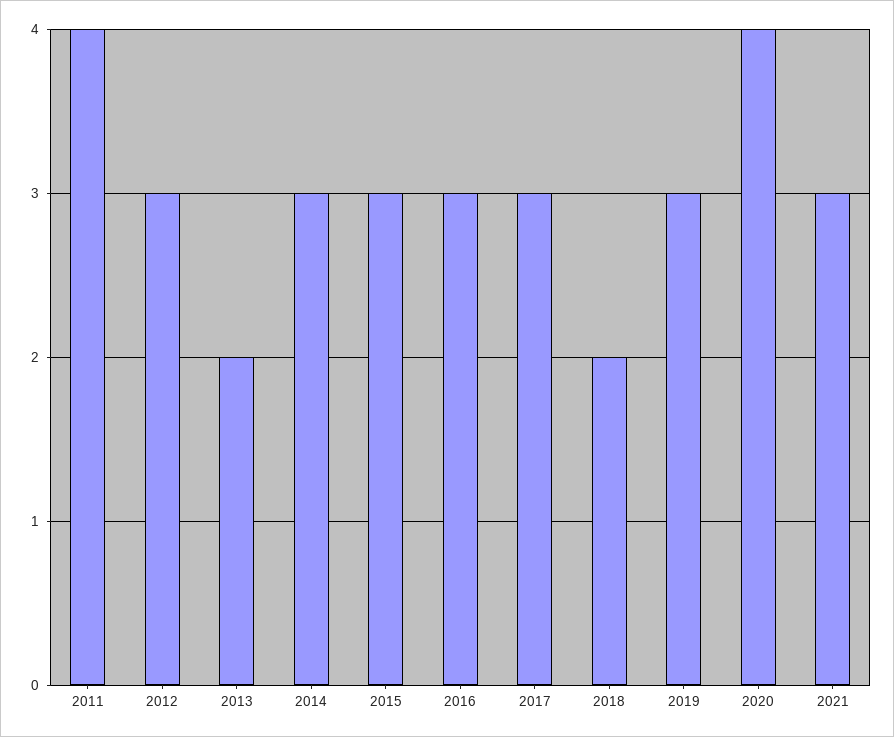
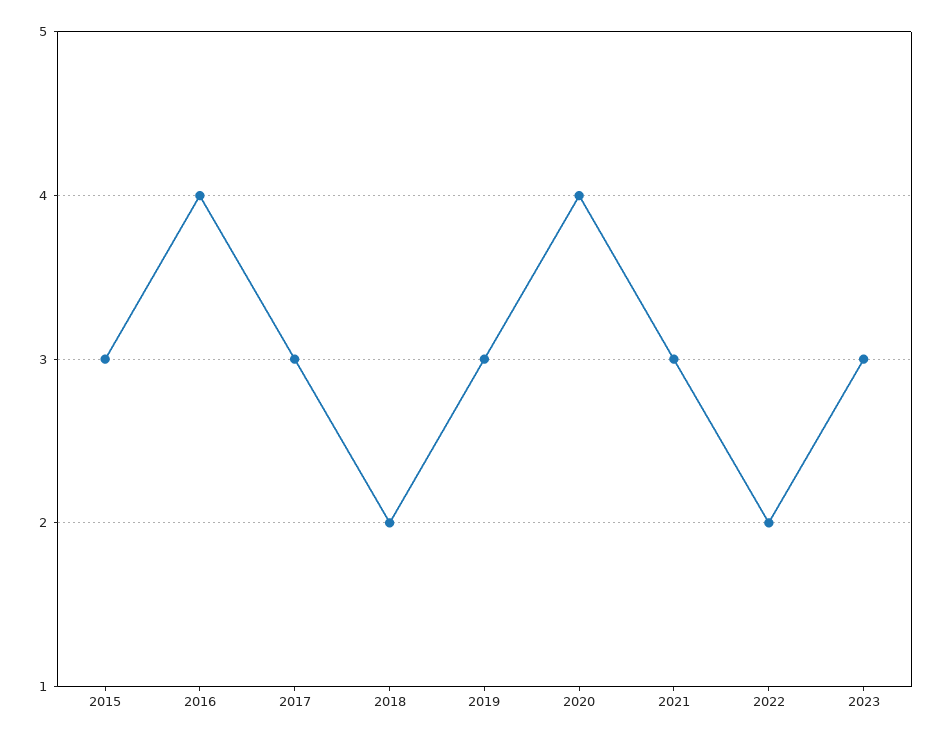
2011: 4 -> none
2012: 3 -> none
2013: 2 -> none
2014: 3 -> none
2016: 3 -> 4
2022: none -> 2
2023: none -> 3

